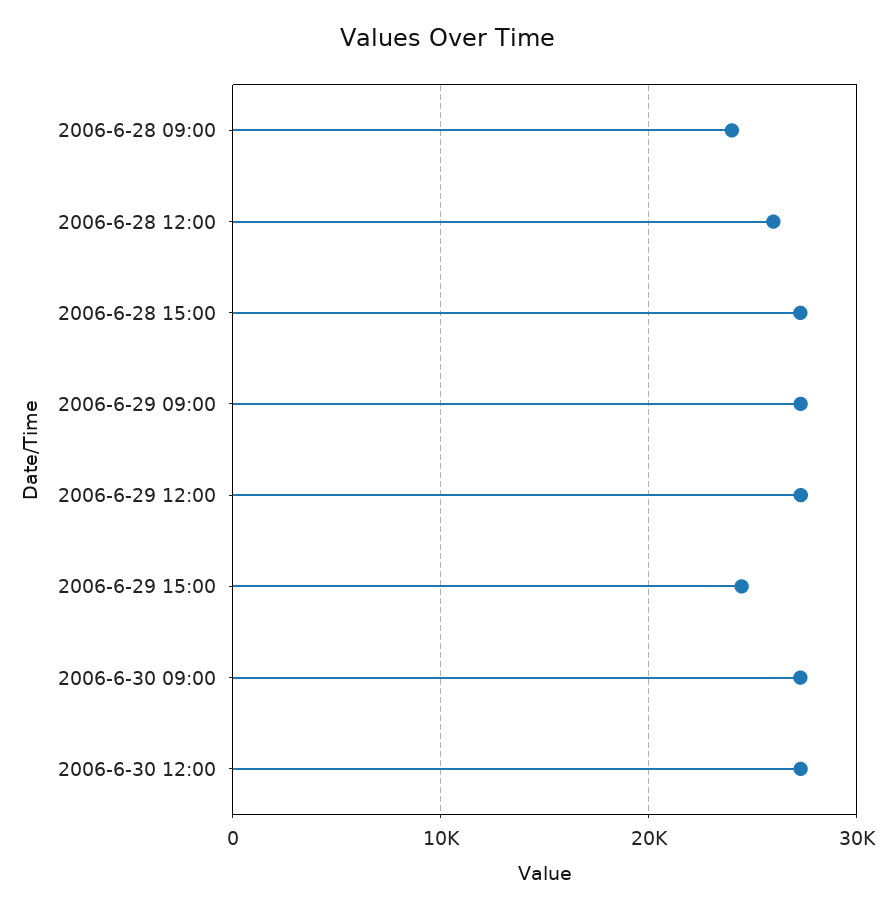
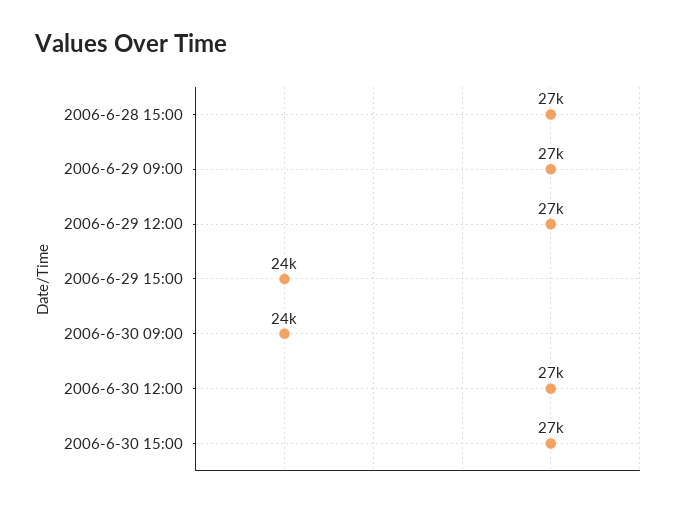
2006-6-28 09:00: 24000 -> none
2006-6-28 12:00: 26000 -> none
2006-6-30 09:00: 27000 -> 24000
2006-6-30 15:00: none -> 27000

